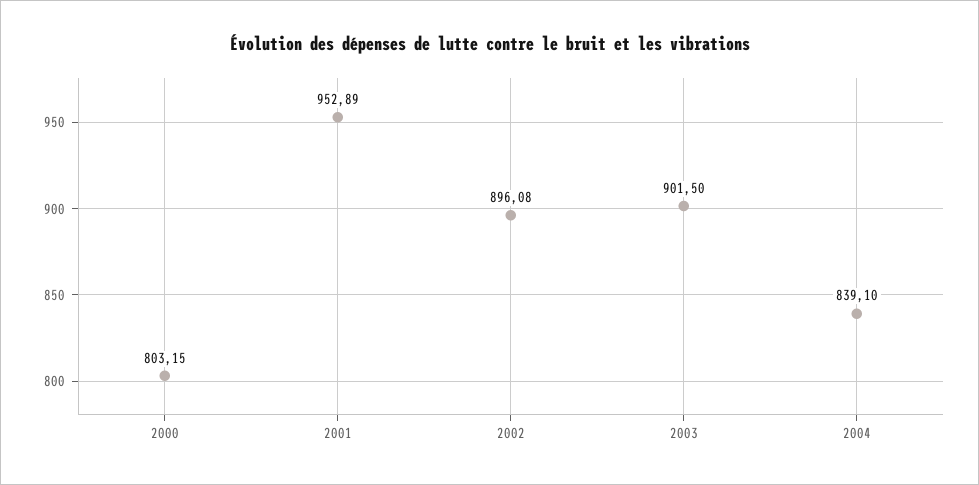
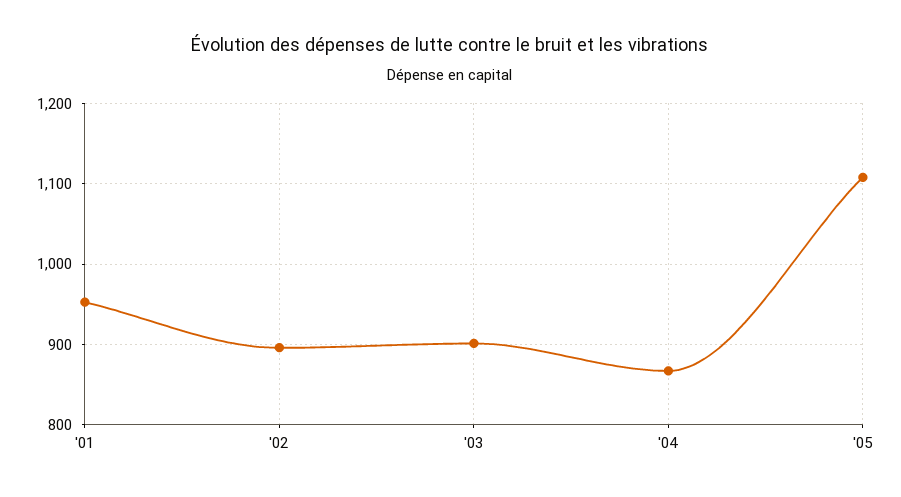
2000: 803.15 -> none
2004: 839.1 -> 870
'05: none -> 1110

